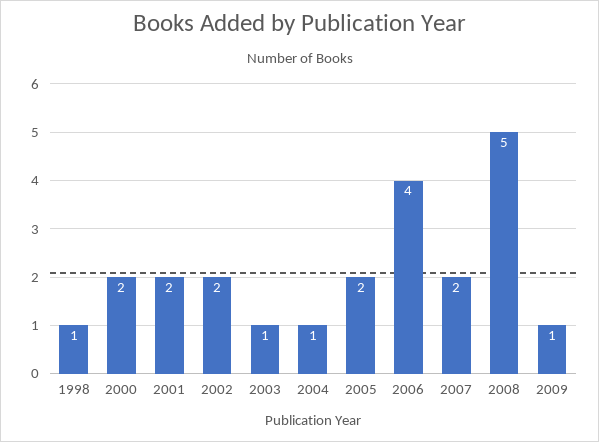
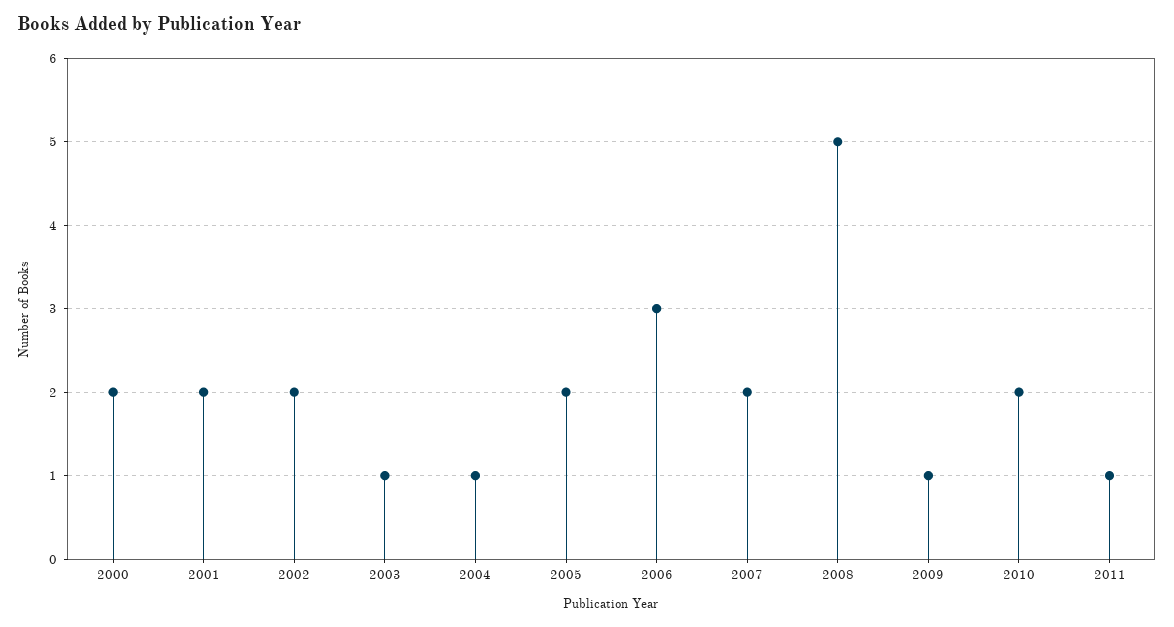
1998: 1 -> none
2006: 4 -> 3
2010: none -> 2
2011: none -> 1

